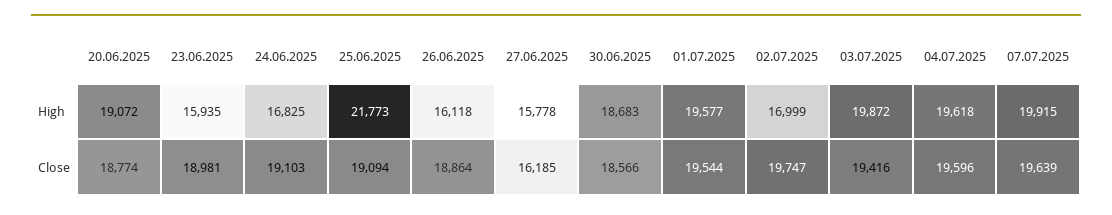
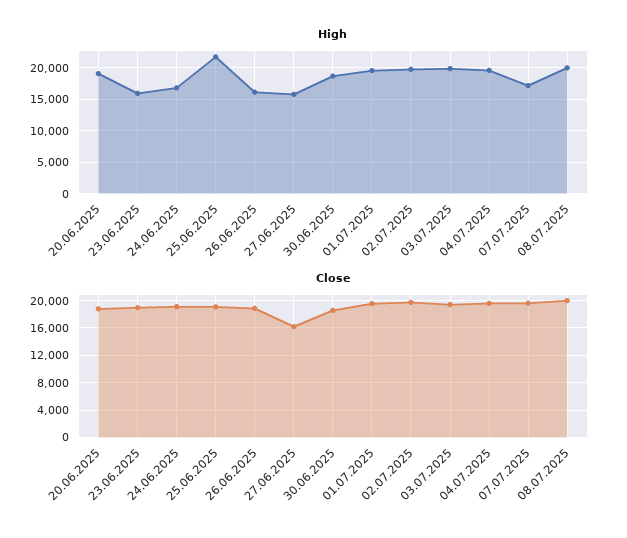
High, 02.07.2025: 16999 -> 20000
High, 07.07.2025: 19915 -> 17000
High, 08.07.2025: none -> 20000
Close, 08.07.2025: none -> 20000

